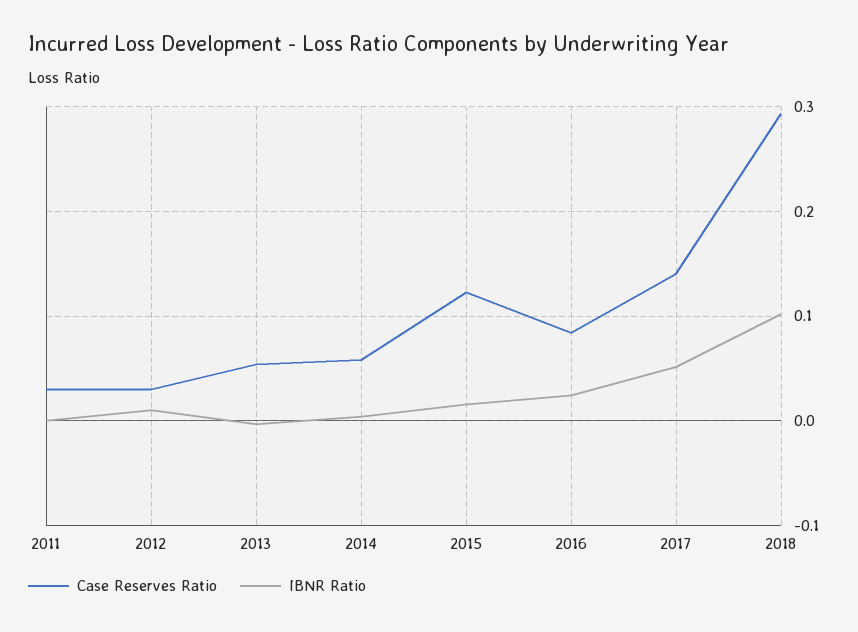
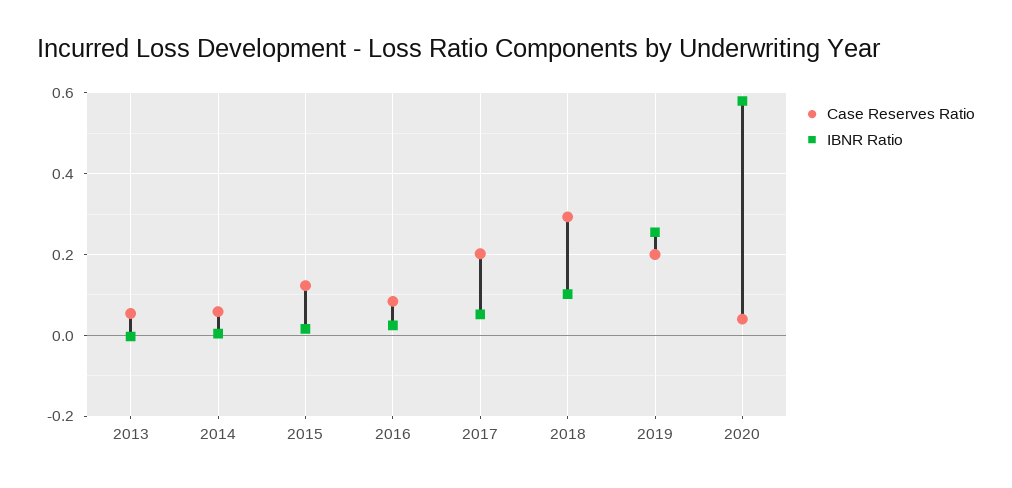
Case Reserves Ratio, 2011: 0.03 -> none
IBNR Ratio, 2011: 0 -> none
Case Reserves Ratio, 2012: 0.03 -> none
IBNR Ratio, 2012: 0.01 -> none
Case Reserves Ratio, 2017: 0.14 -> 0.2
Case Reserves Ratio, 2019: none -> 0.2
IBNR Ratio, 2019: none -> 0.26
Case Reserves Ratio, 2020: none -> 0.04
IBNR Ratio, 2020: none -> 0.58

